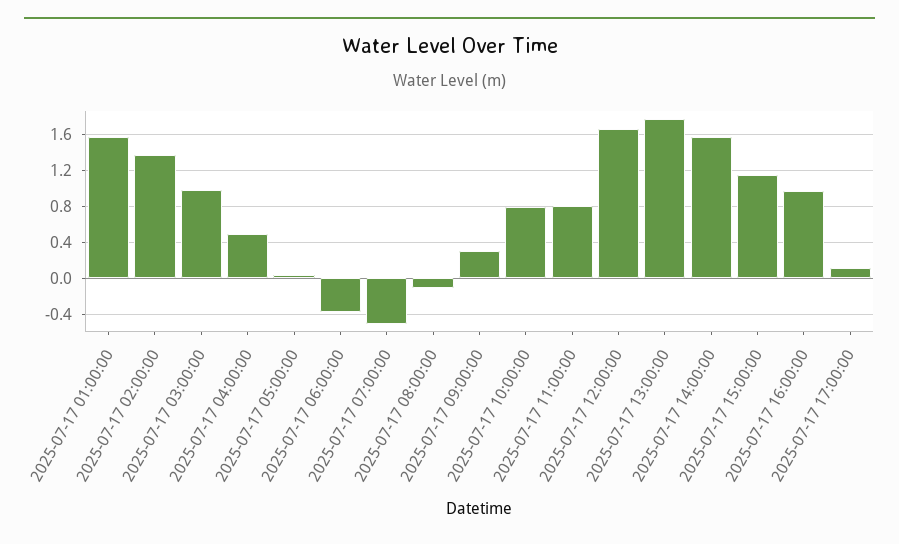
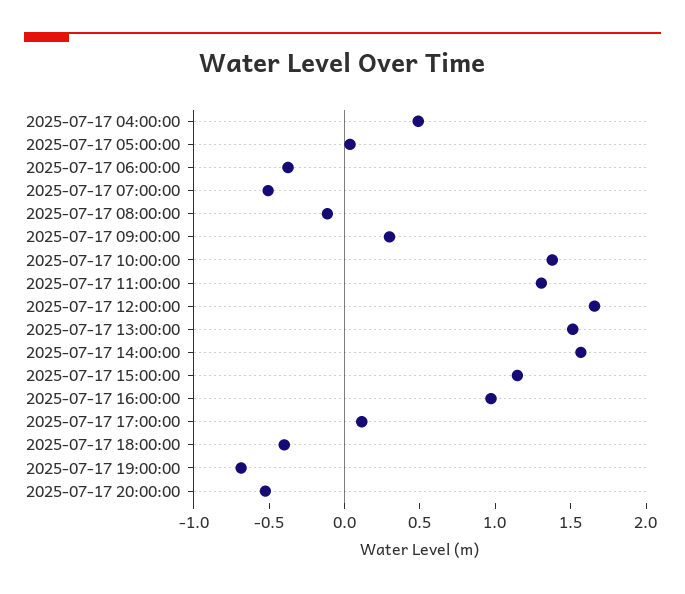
2025-07-17 01:00:00: 1.6 -> none
2025-07-17 02:00:00: 1.4 -> none
2025-07-17 03:00:00: 1 -> none
2025-07-17 10:00:00: 0.8 -> 1.4
2025-07-17 11:00:00: 0.8 -> 1.3
2025-07-17 13:00:00: 1.8 -> 1.5
2025-07-17 18:00:00: none -> -0.4
2025-07-17 19:00:00: none -> -0.7
2025-07-17 20:00:00: none -> -0.5

